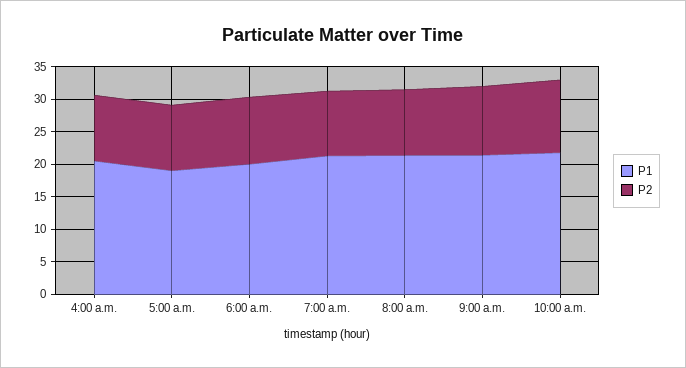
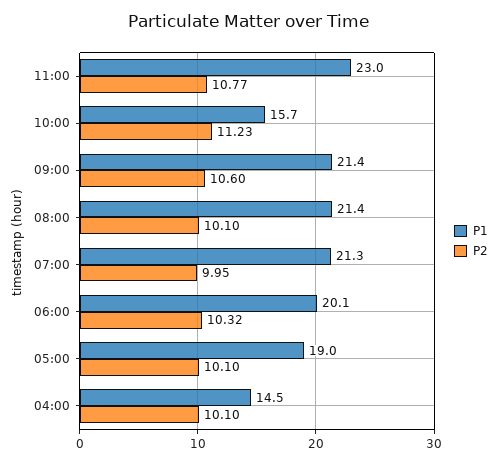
P1, 4:00 a.m.: 20 -> 14.5
P1, 10:00 a.m.: 22.5 -> 15.7
P1, 11:00: none -> 23
P2, 11:00: none -> 10.77

